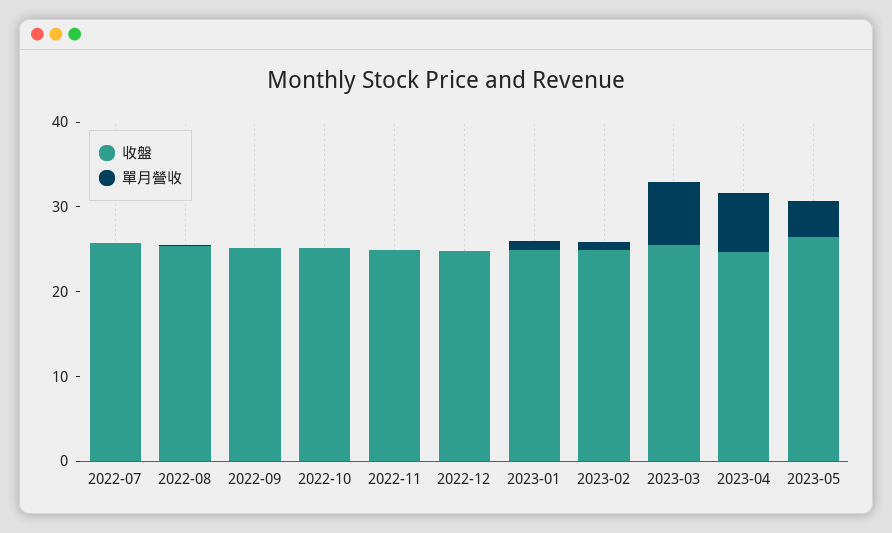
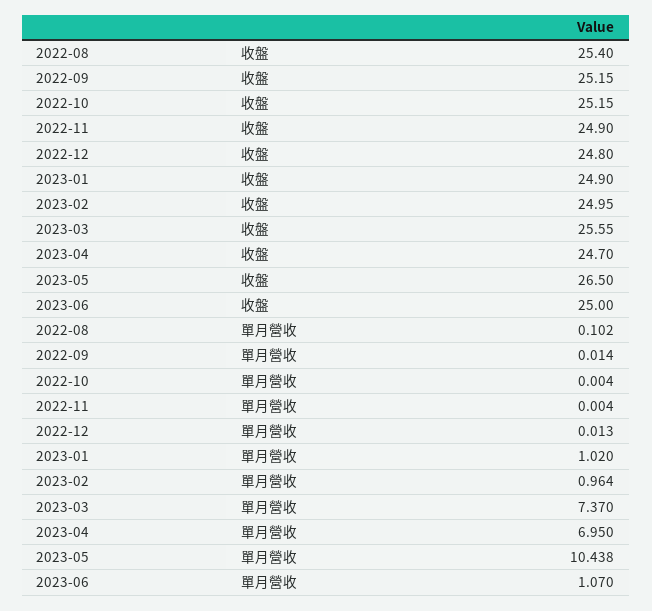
收盤, 2022-07: 26 -> none
單月營收, 2022-07: 0 -> none
單月營收, 2023-05: 4 -> 10.438
收盤, 2023-06: none -> 25
單月營收, 2023-06: none -> 1.07

